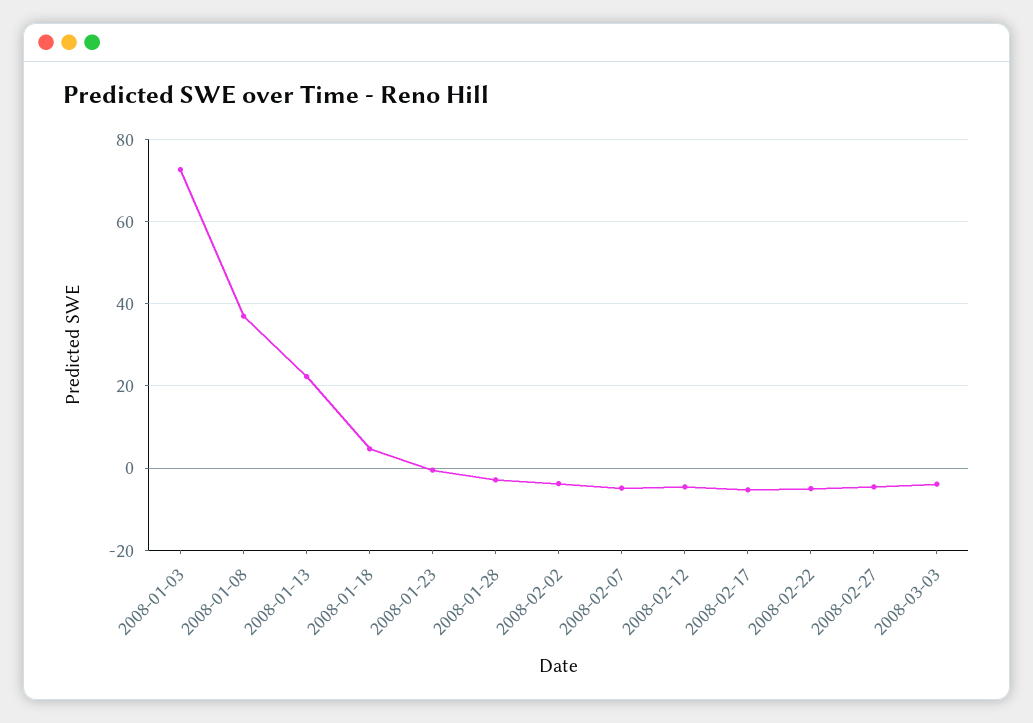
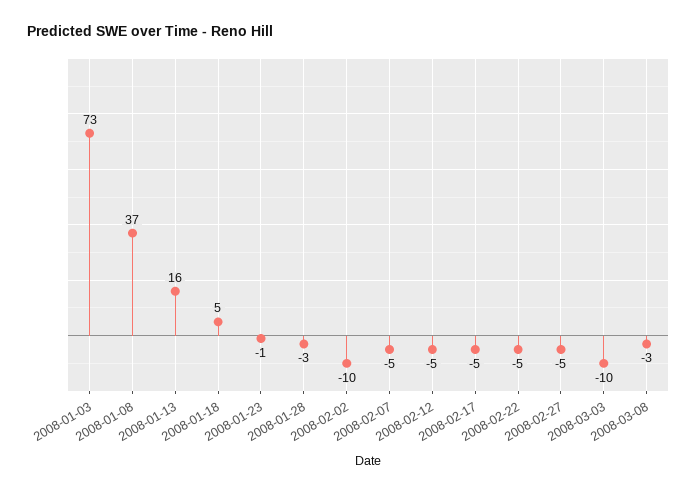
2008-01-13: 22 -> 16
2008-02-02: -4 -> -10
2008-03-03: -4 -> -10
2008-03-08: none -> -3

